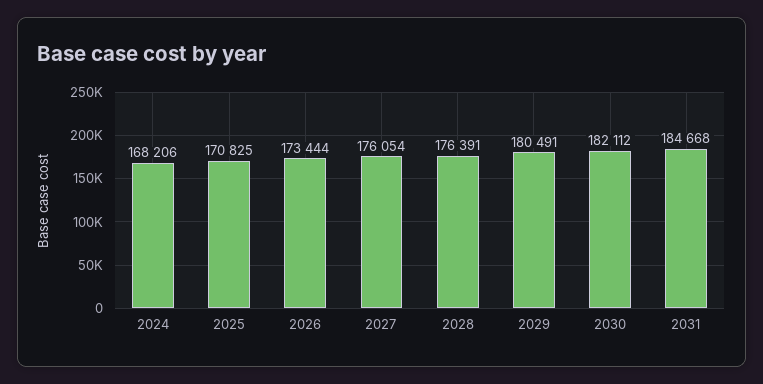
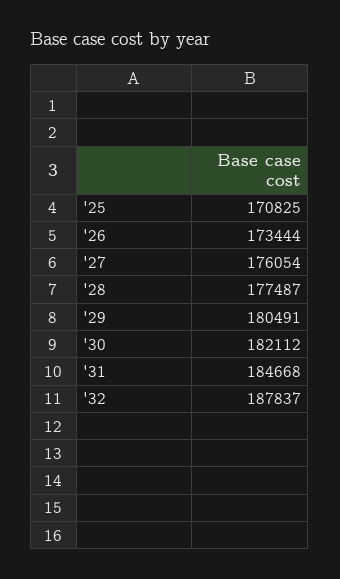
2024: 168206 -> none
2028: 176391 -> 177487
'32: none -> 187837

